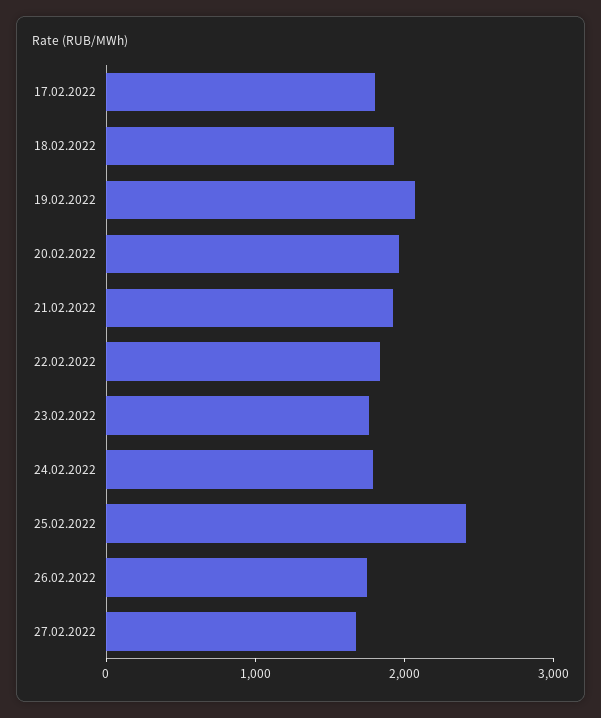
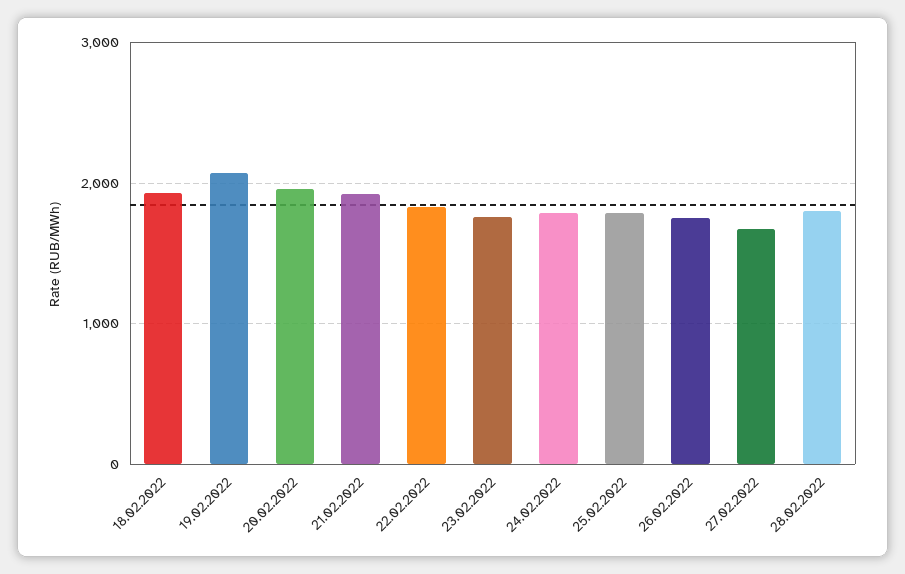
17.02.2022: 1800 -> none
25.02.2022: 2400 -> 1800
28.02.2022: none -> 1800

